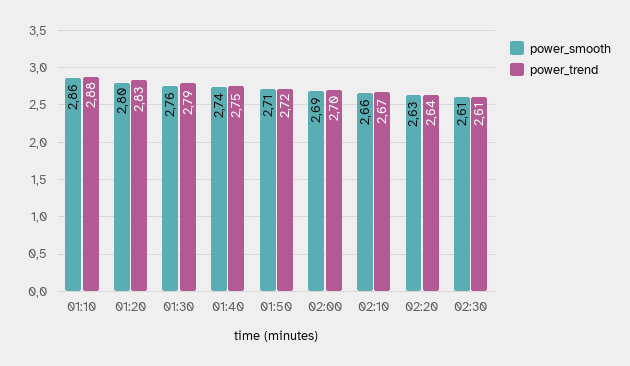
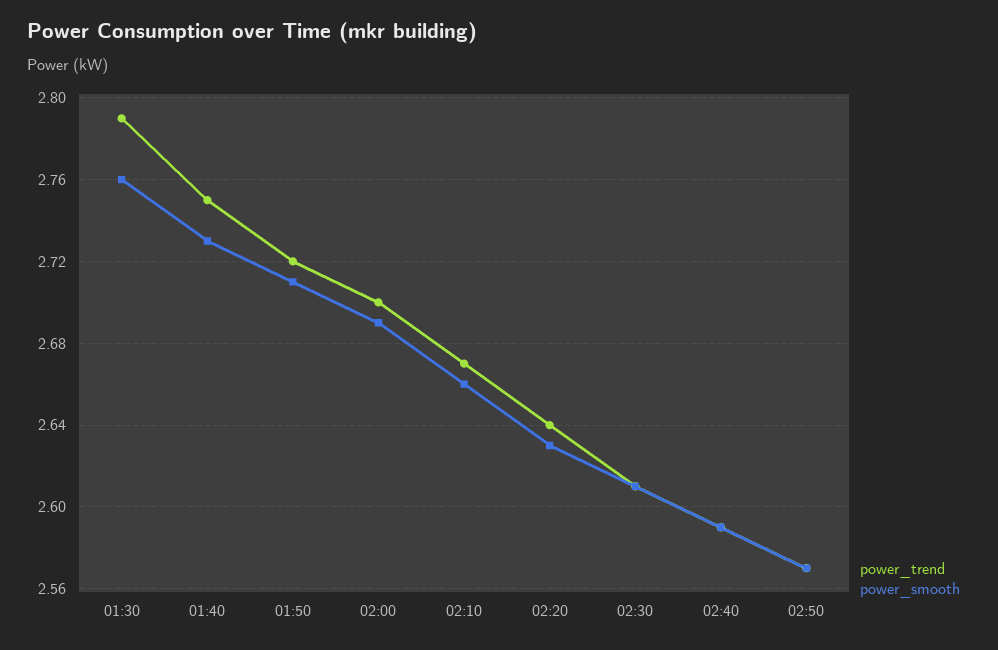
power_smooth, 01:10: 2.86 -> none
power_trend, 01:10: 2.88 -> none
power_smooth, 01:20: 2.8 -> none
power_trend, 01:20: 2.83 -> none
power_smooth, 01:40: 2.74 -> 2.73
power_trend, 02:40: none -> 2.59
power_smooth, 02:40: none -> 2.59
power_trend, 02:50: none -> 2.57
power_smooth, 02:50: none -> 2.57

